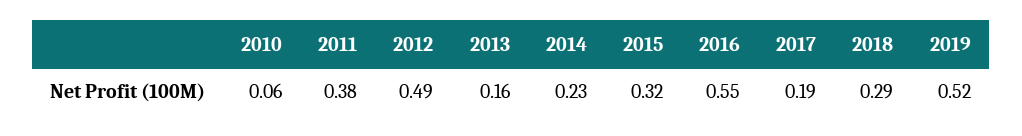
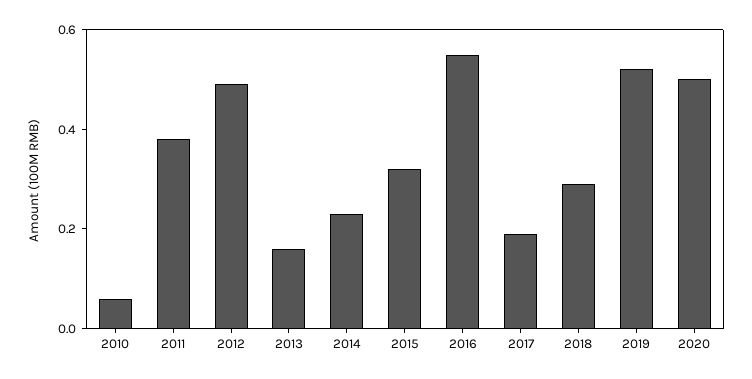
2020: none -> 0.5

